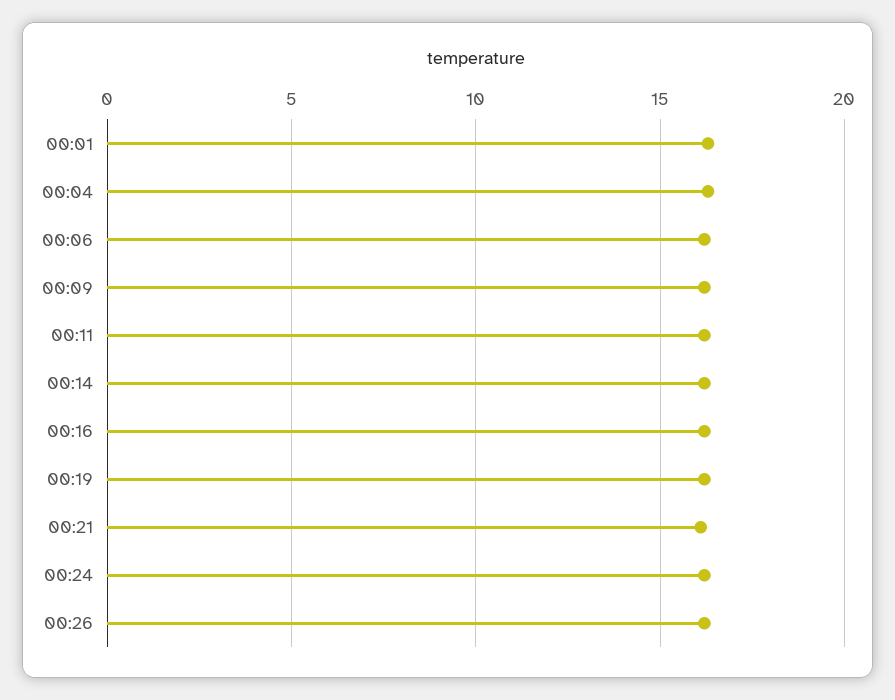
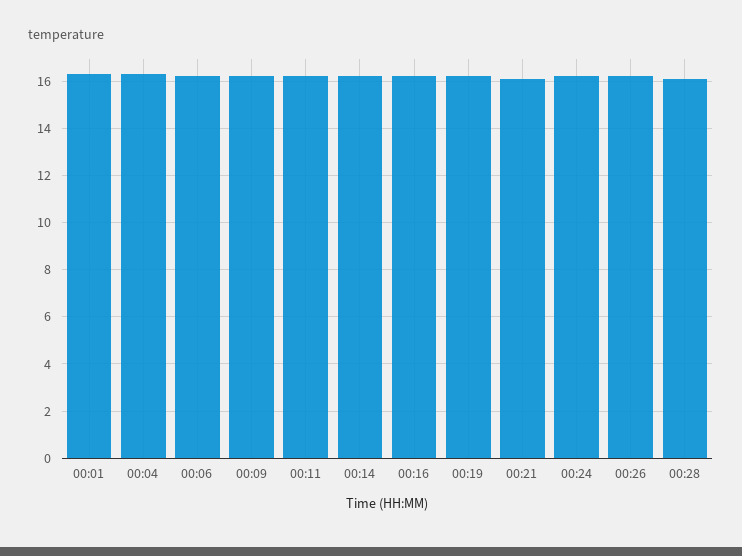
00:28: none -> 16

